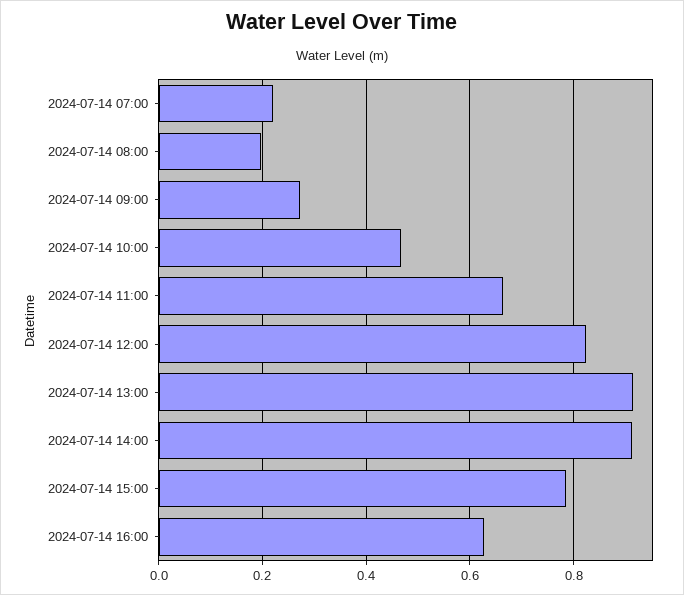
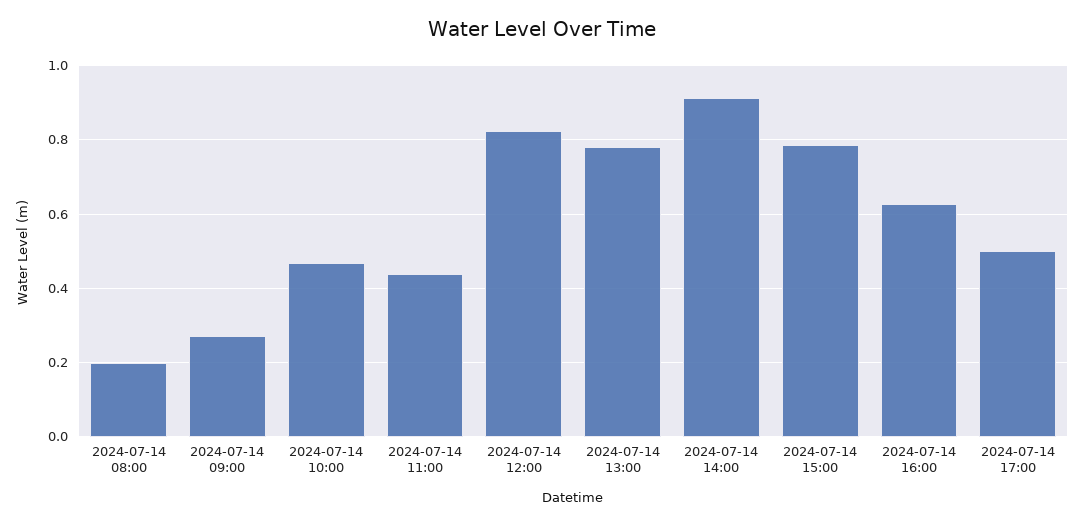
2024-07-14 07:00: 0.22 -> none
2024-07-14 11:00: 0.66 -> 0.44
2024-07-14 13:00: 0.92 -> 0.78
2024-07-14 17:00: none -> 0.5

